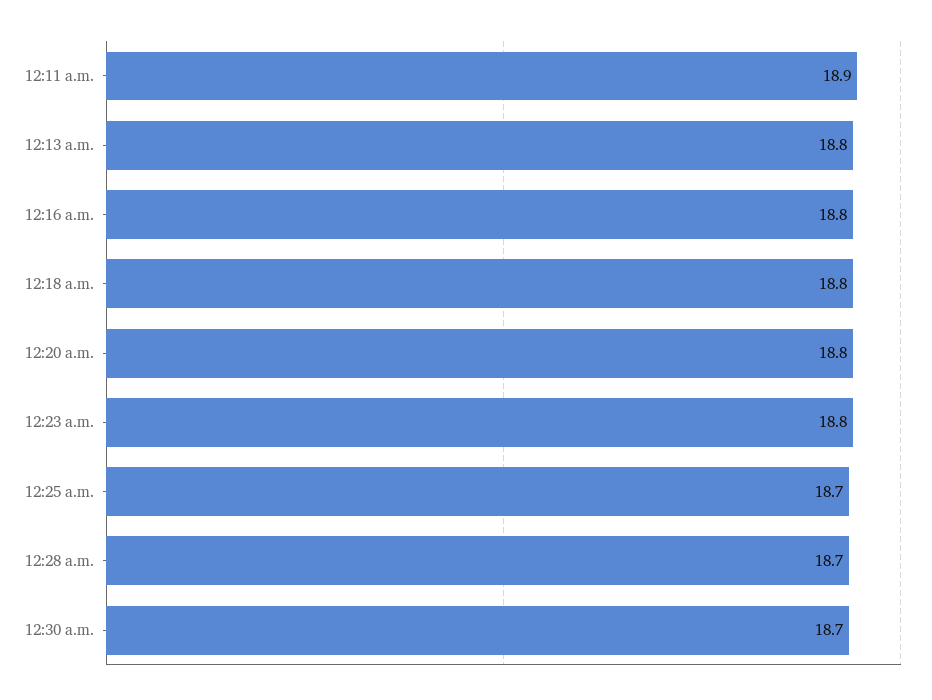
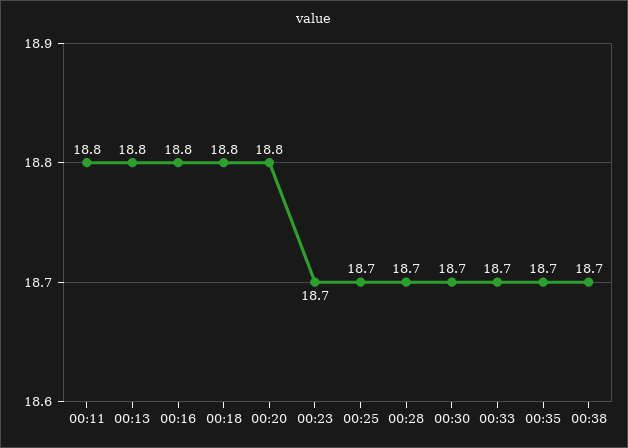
12:11 a.m.: 18.9 -> 18.8
12:23 a.m.: 18.8 -> 18.7
00:33: none -> 18.7
00:35: none -> 18.7
00:38: none -> 18.7

